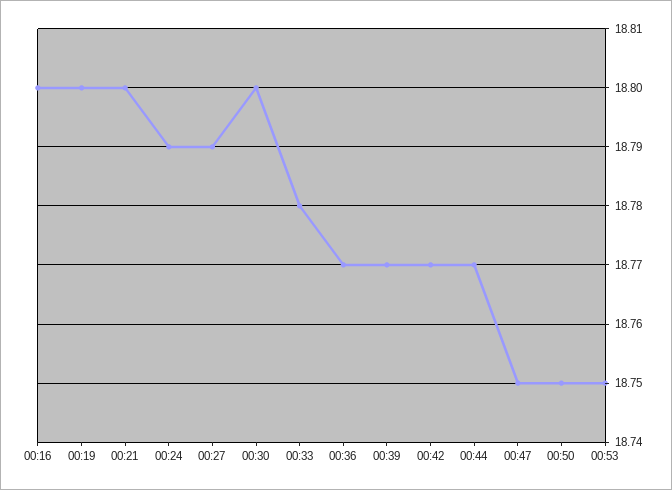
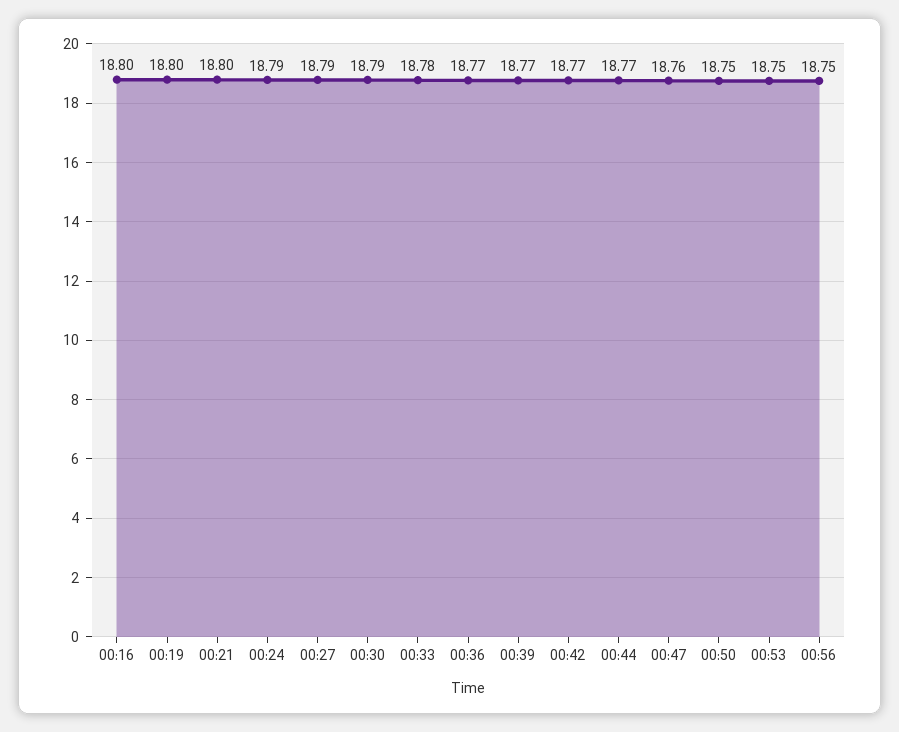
00:30: 18.8 -> 18.79
00:47: 18.75 -> 18.76
00:56: none -> 18.75

